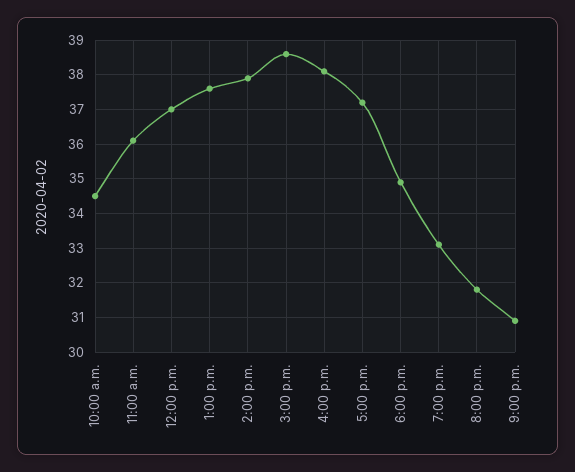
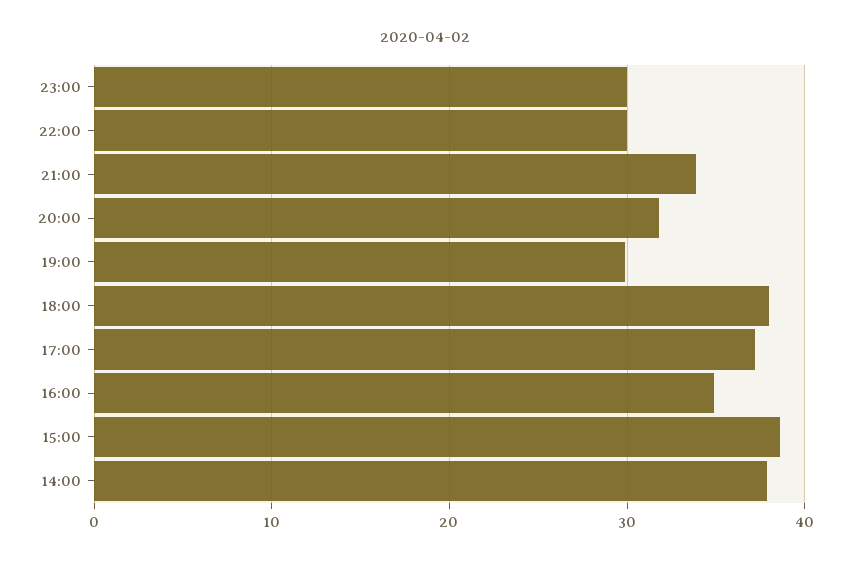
10:00 a.m.: 34.5 -> none
11:00 a.m.: 36 -> none
12:00 p.m.: 37 -> none
1:00 p.m.: 37.5 -> none
4:00 p.m.: 38 -> 35
6:00 p.m.: 35 -> 38
7:00 p.m.: 33 -> 30
9:00 p.m.: 31 -> 34
23:00: none -> 30
22:00: none -> 30

